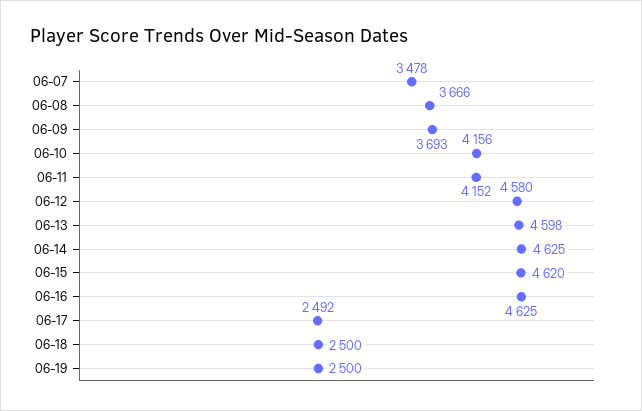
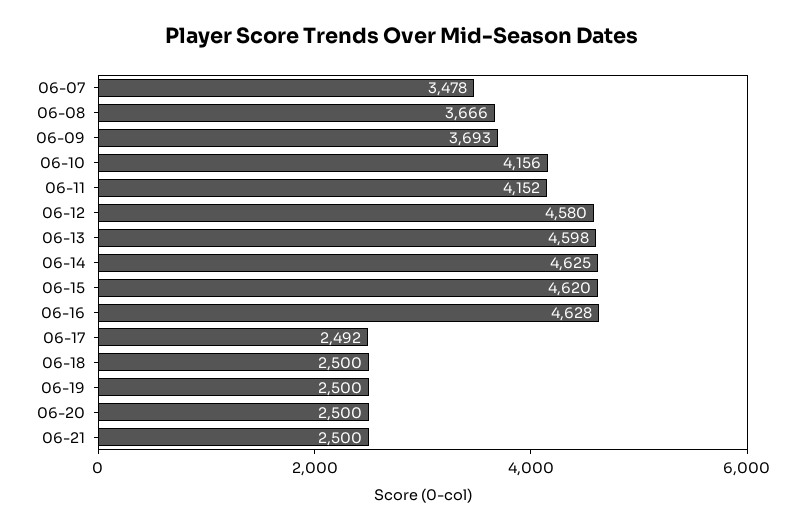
06-16: 4625 -> 4628
06-20: none -> 2500
06-21: none -> 2500

